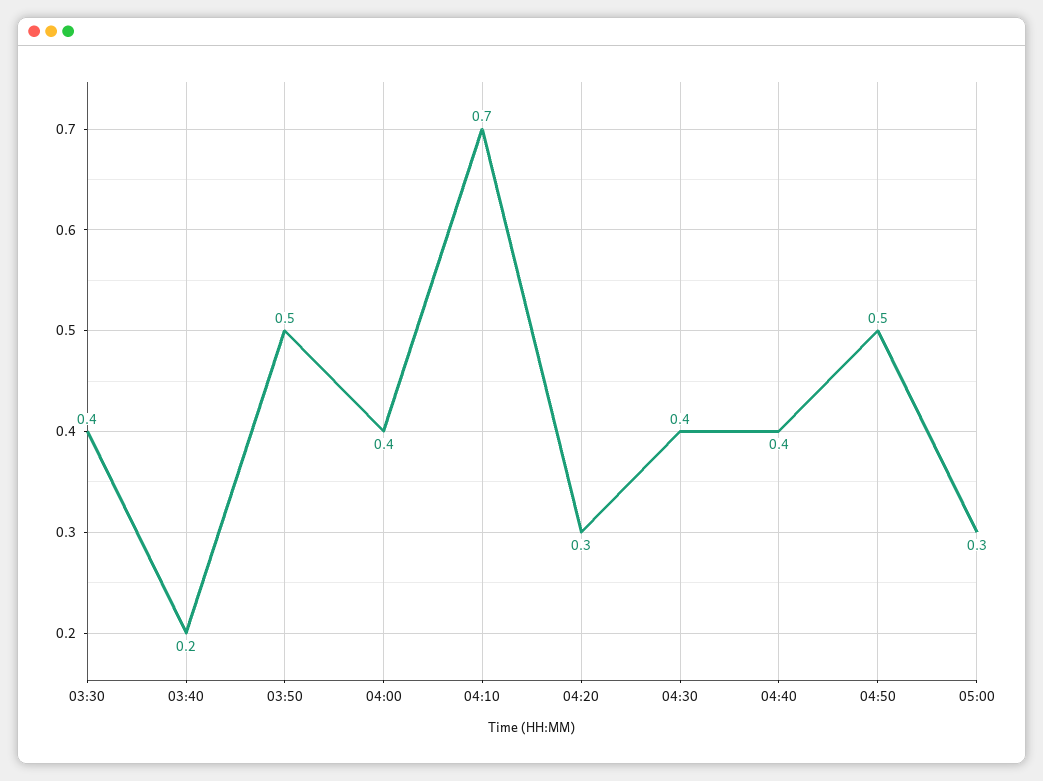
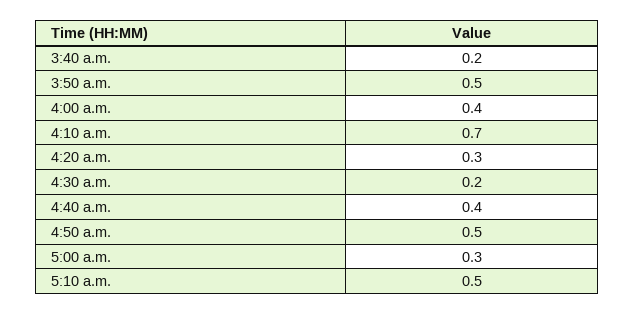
03:30: 0.4 -> none
04:30: 0.4 -> 0.2
5:10 a.m.: none -> 0.5

